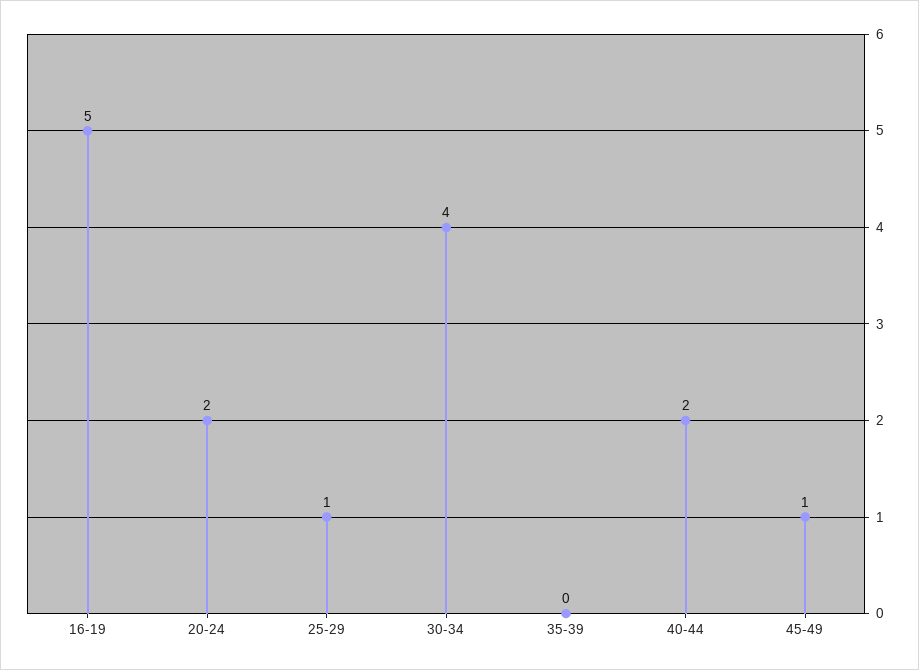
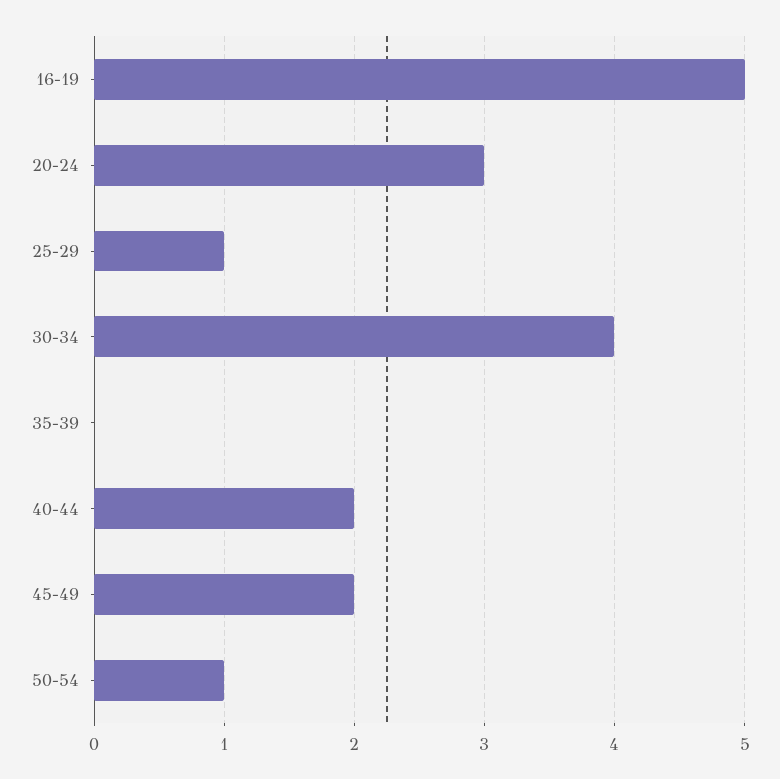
20-24: 2 -> 3
45-49: 1 -> 2
50-54: none -> 1

